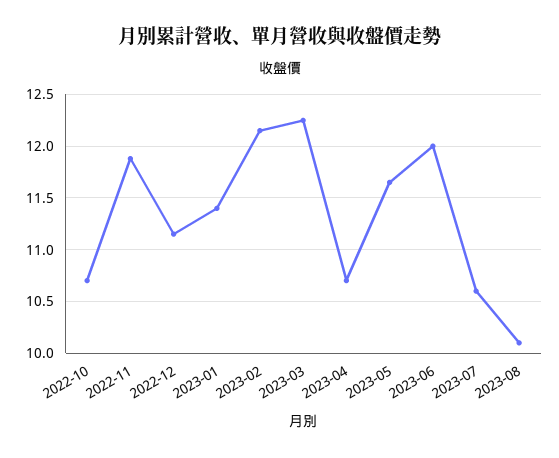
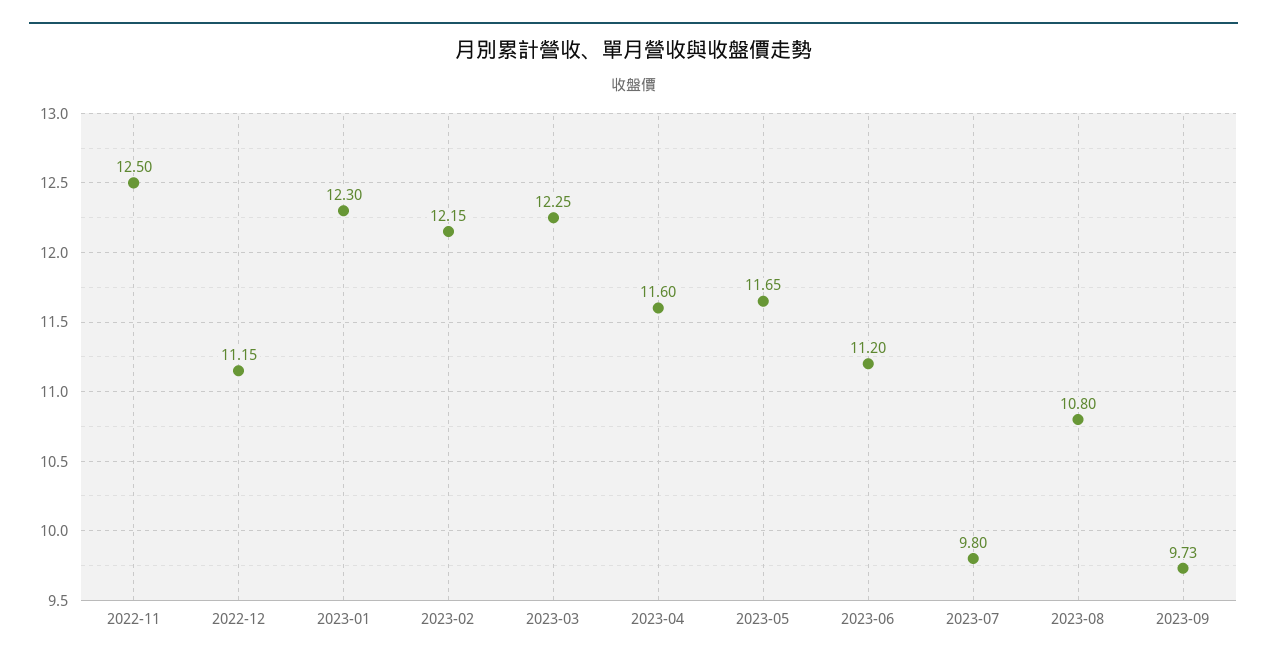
2022-10: 10.7 -> none
2022-11: 11.9 -> 12.5
2023-01: 11.4 -> 12.3
2023-04: 10.7 -> 11.6
2023-06: 12 -> 11.2
2023-07: 10.6 -> 9.8
2023-08: 10.1 -> 10.8
2023-09: none -> 9.73

